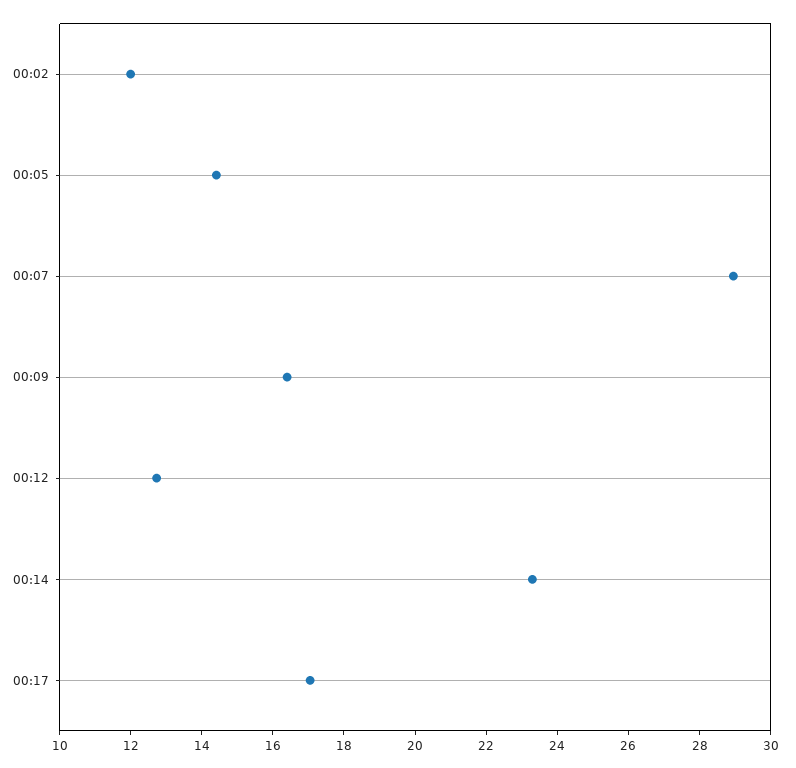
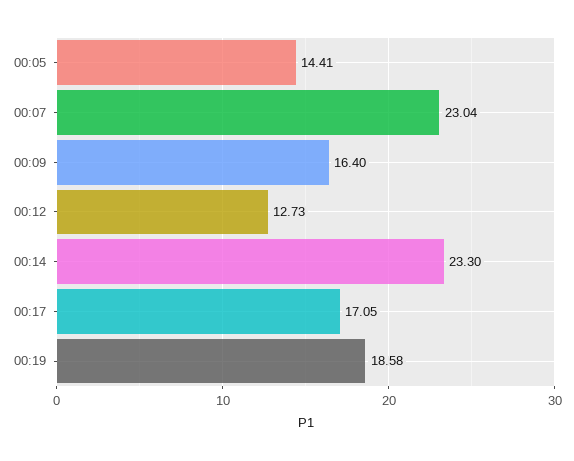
00:02: 12 -> none
00:07: 29 -> 23.04
00:19: none -> 18.58

